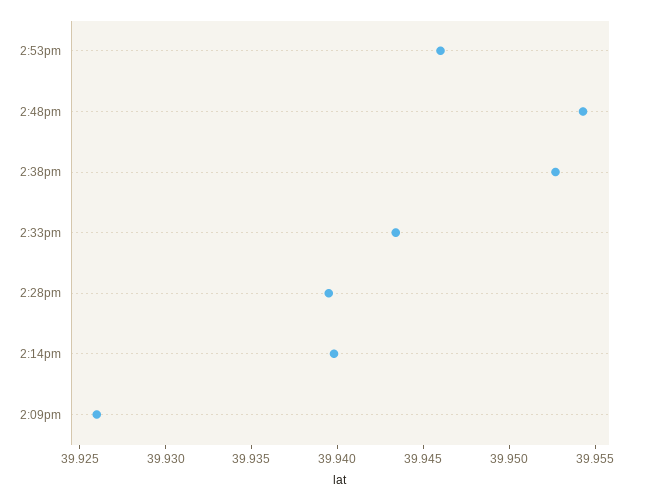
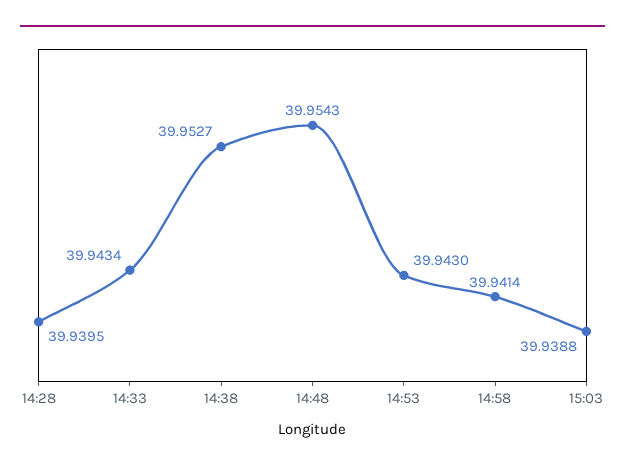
2:53pm: 39.946 -> 39.943
2:14pm: 39.94 -> none
2:09pm: 39.926 -> none
14:58: none -> 39.9414
15:03: none -> 39.9388

